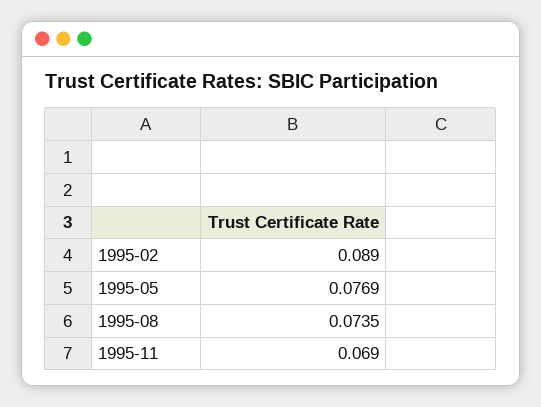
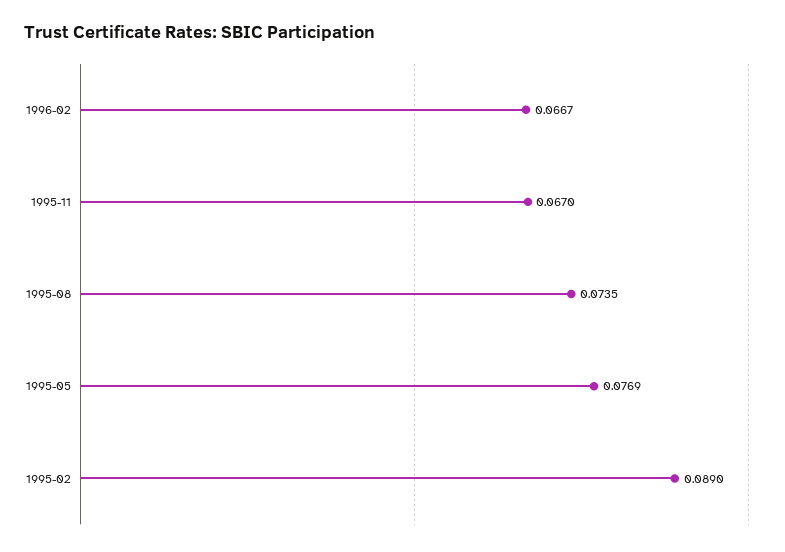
1995-11: 0.069 -> 0.067
1996-02: none -> 0.0667

